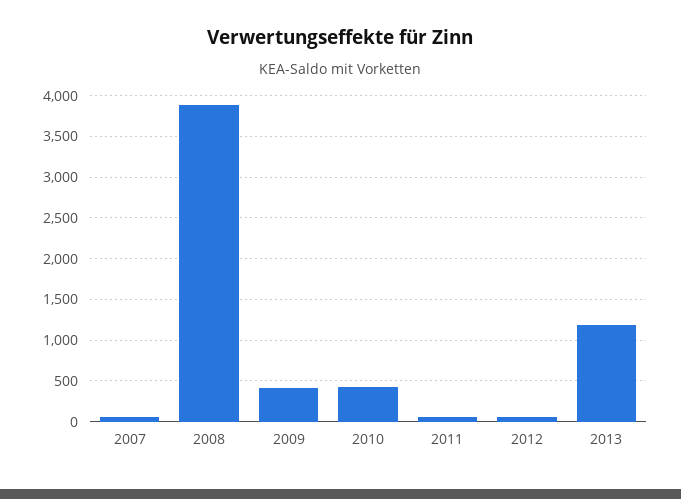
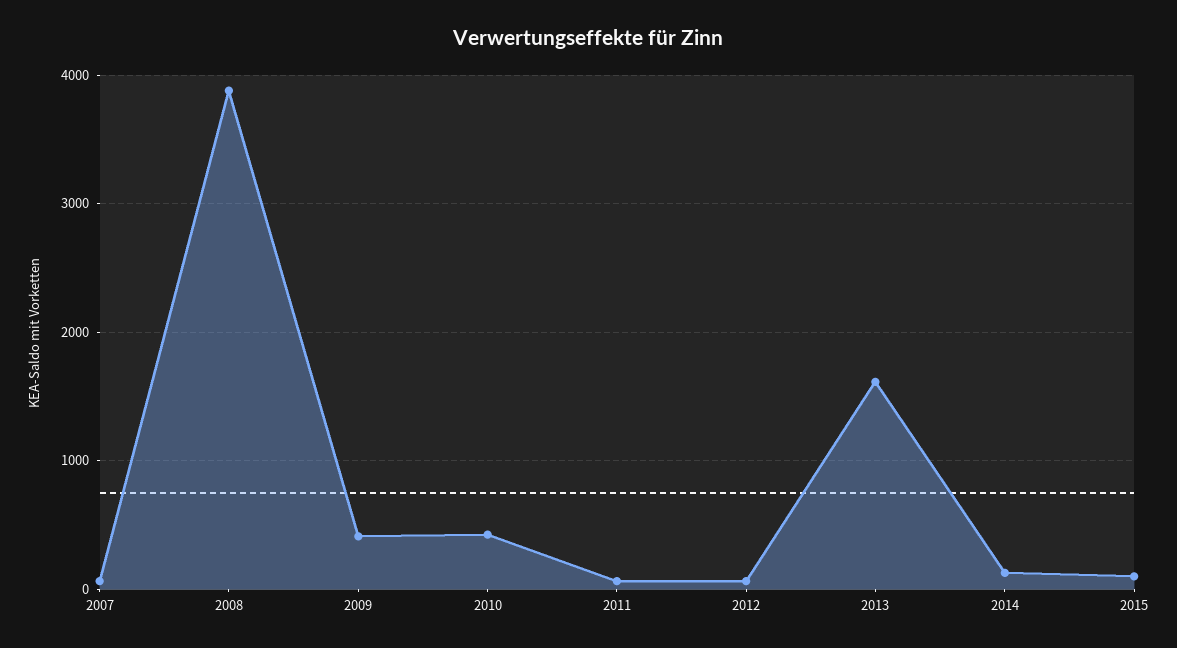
2013: 1200 -> 1600
2014: none -> 100
2015: none -> 100

